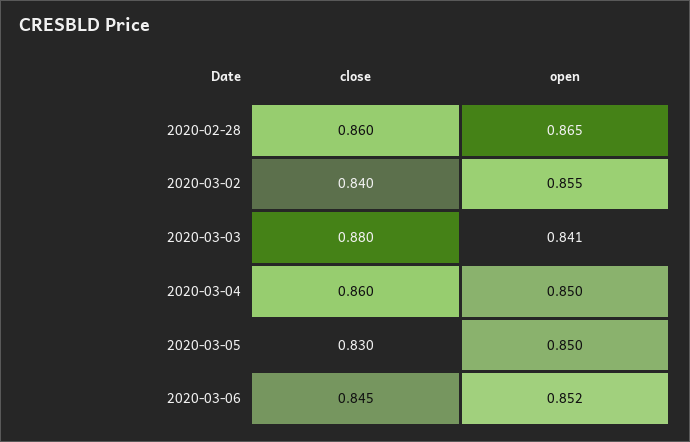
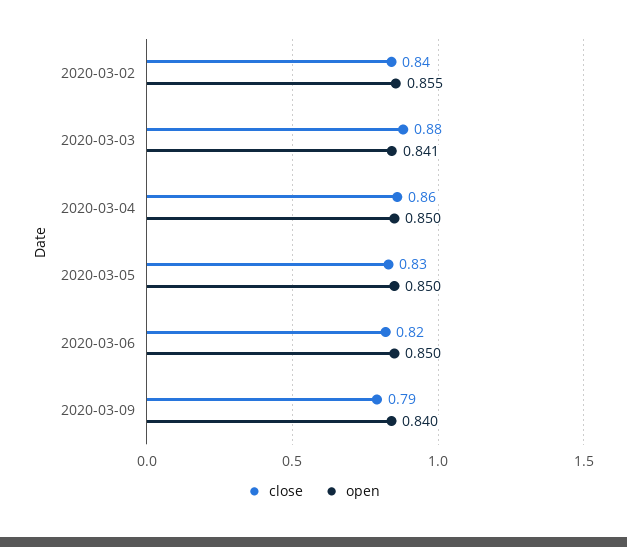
close, 2020-02-28: 0.86 -> none
open, 2020-02-28: 0.865 -> none
close, 2020-03-06: 0.845 -> 0.82
open, 2020-03-06: 0.852 -> 0.85
close, 2020-03-09: none -> 0.79
open, 2020-03-09: none -> 0.84

